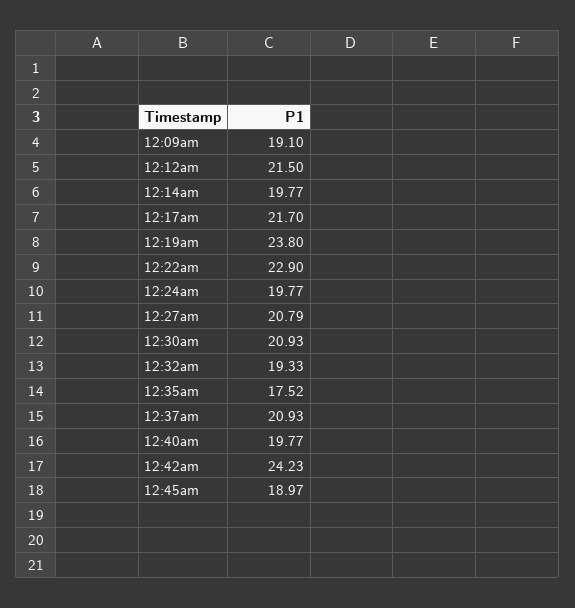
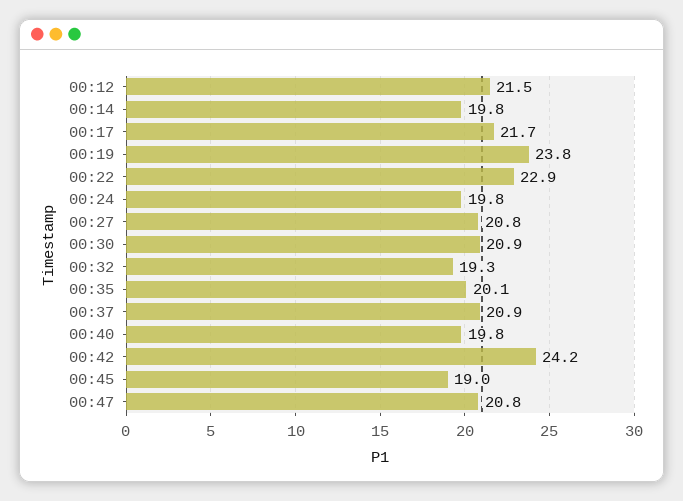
12:09am: 19.1 -> none
12:35am: 17.52 -> 20.1
00:47: none -> 20.8

